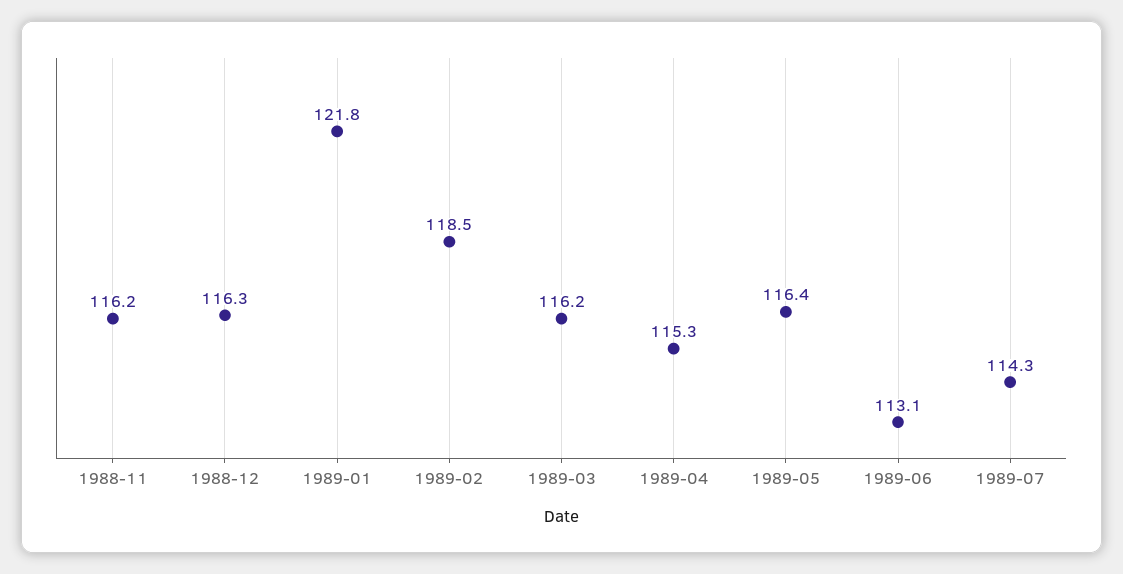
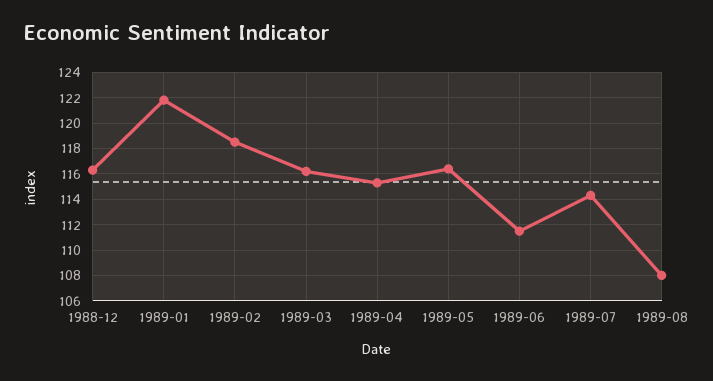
1988-11: 116.2 -> none
1989-06: 113.1 -> 111.5
1989-08: none -> 108

